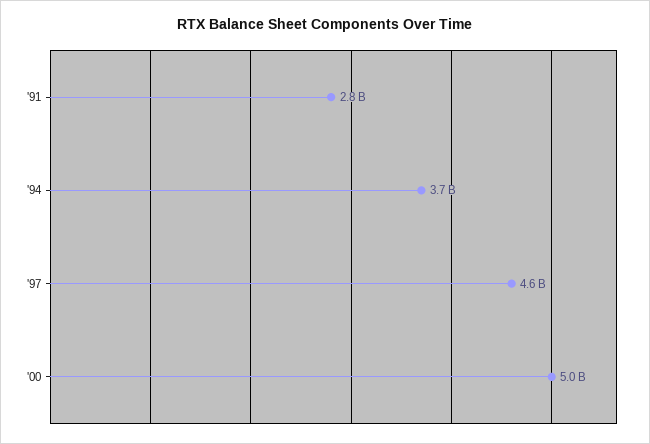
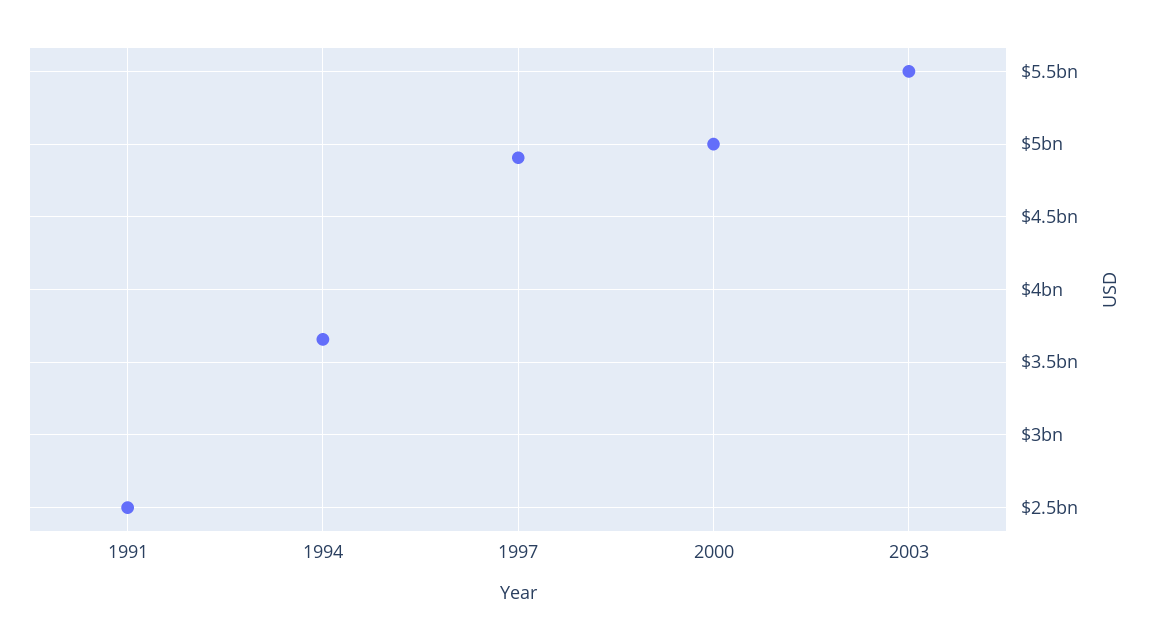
'91: 2800000000 -> 2500000000
'97: 4600000000 -> 4900000000
2003: none -> 5500000000

